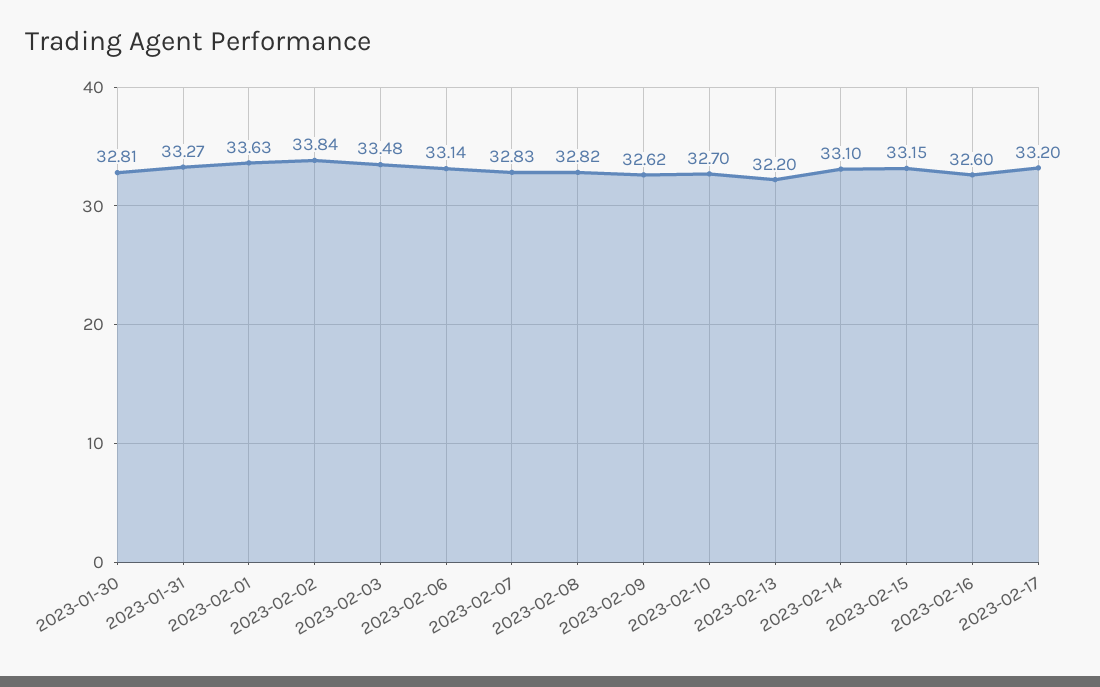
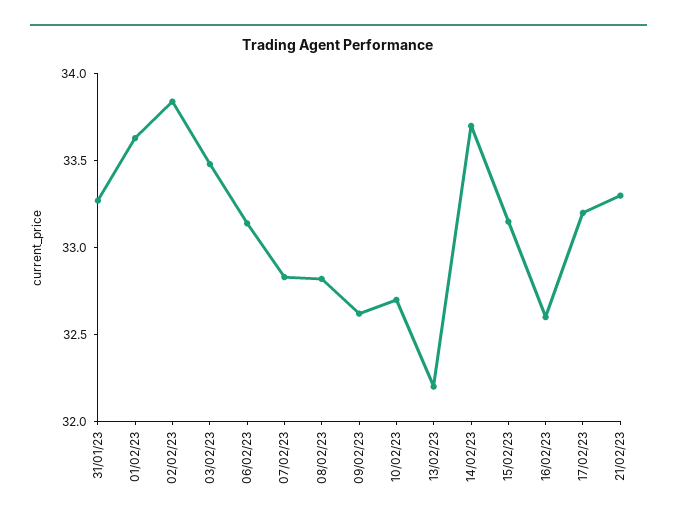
2023-01-30: 32.81 -> none
2023-02-14: 33.1 -> 33.7
21/02/23: none -> 33.3

